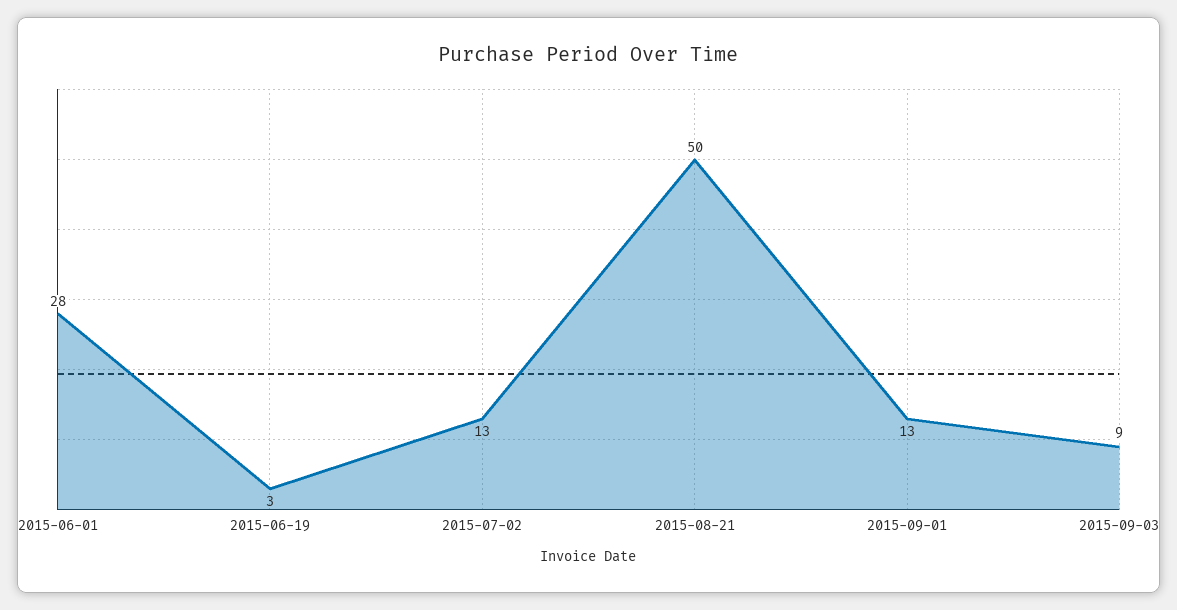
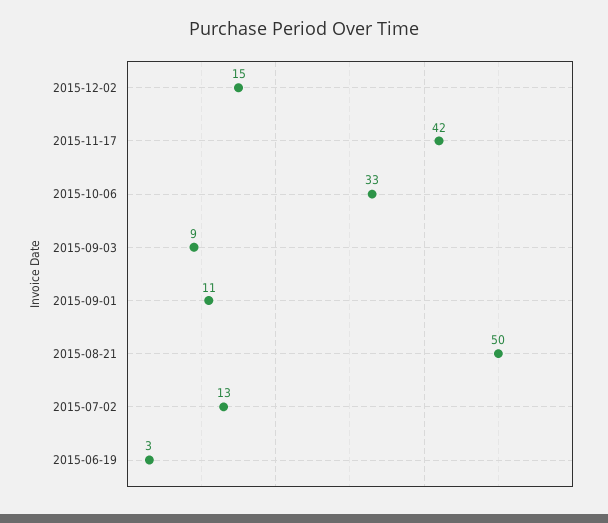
2015-06-01: 28 -> none
2015-09-01: 13 -> 11
2015-12-02: none -> 15
2015-11-17: none -> 42
2015-10-06: none -> 33

